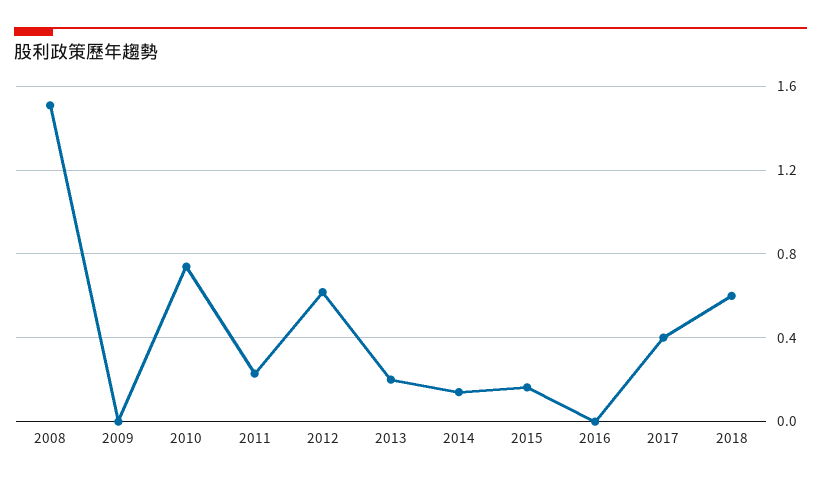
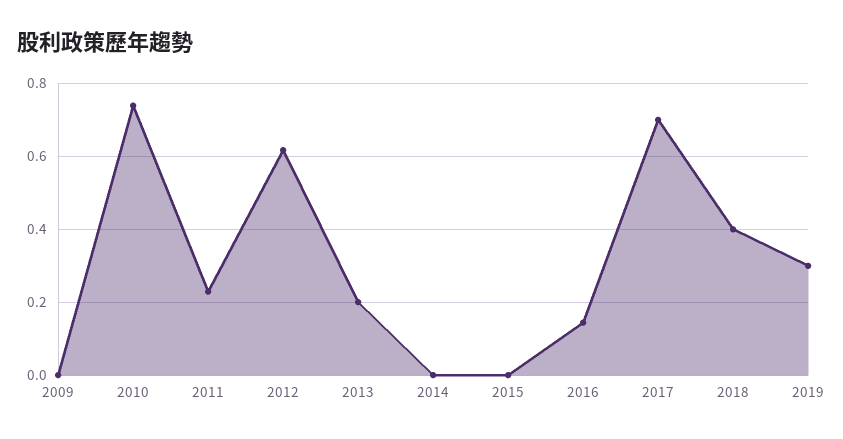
2008: 1.5 -> none
2014: 0.15 -> 0
2015: 0.15 -> 0
2016: 0 -> 0.14
2017: 0.4 -> 0.7
2018: 0.6 -> 0.4
2019: none -> 0.3

